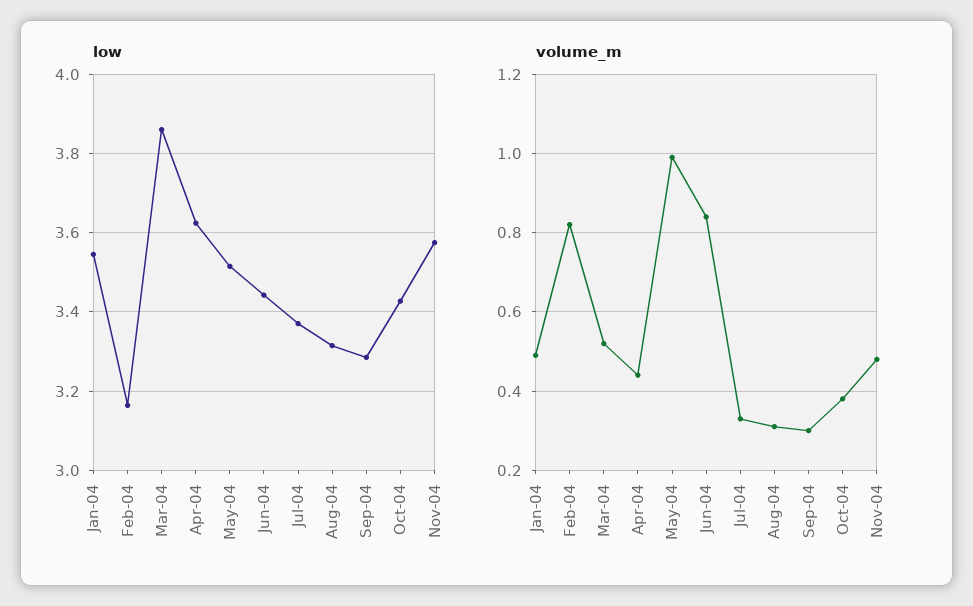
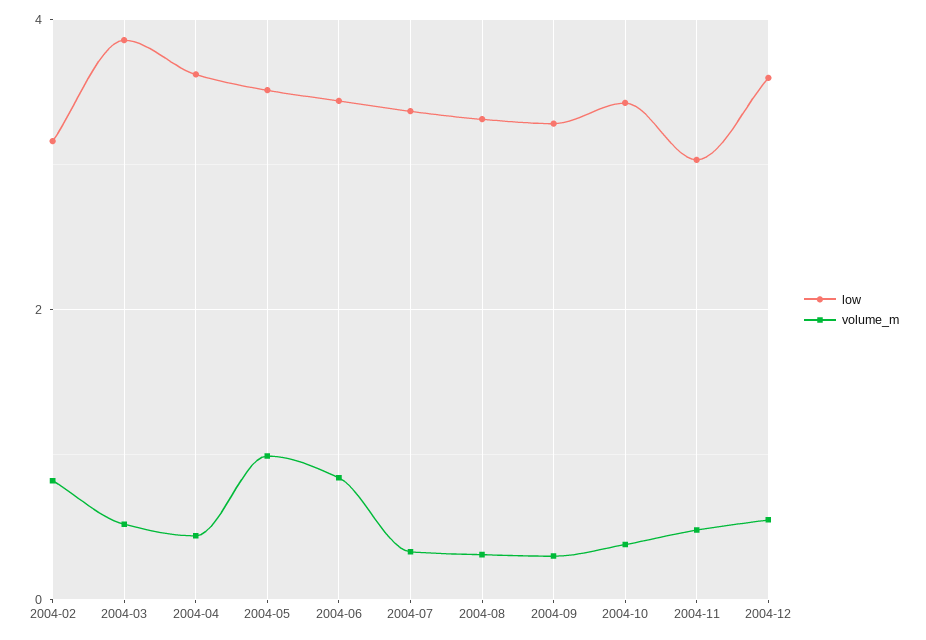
low, Jan-04: 3.54 -> none
low, Nov-04: 3.58 -> 3
volume_m, Jan-04: 0.5 -> none
low, 2004-12: none -> 3.6
volume_m, 2004-12: none -> 0.6

